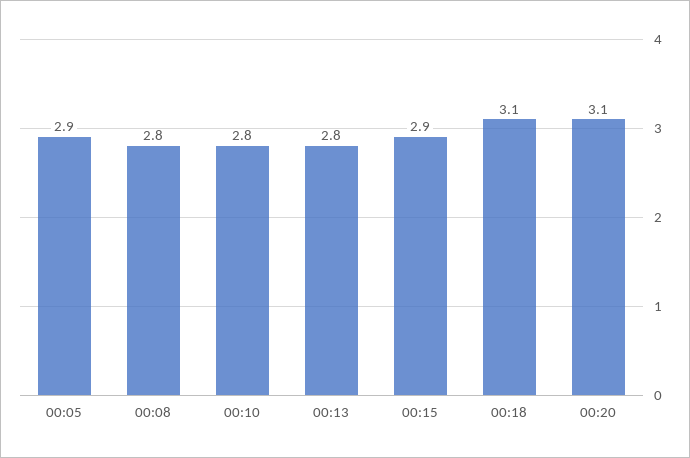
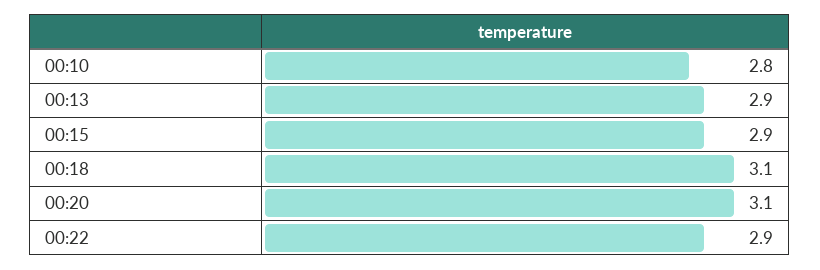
00:05: 2.9 -> none
00:08: 2.8 -> none
00:13: 2.8 -> 2.9
00:22: none -> 2.9

